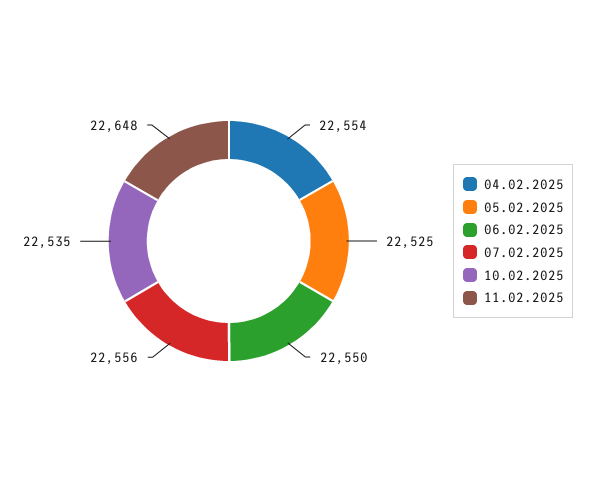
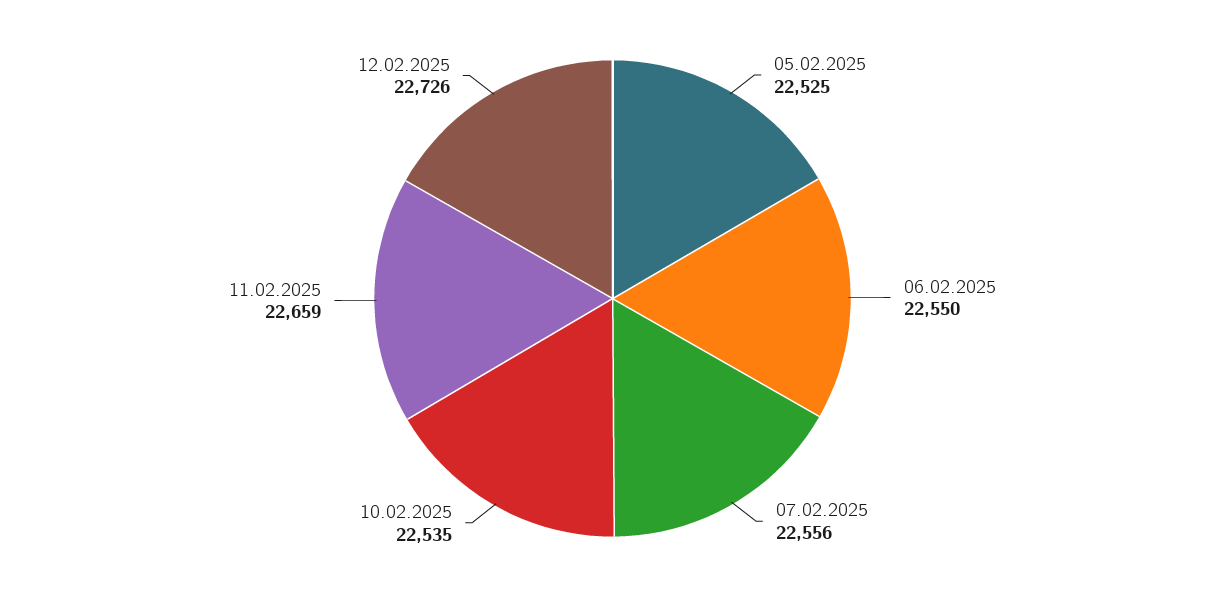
04.02.2025: 22554 -> none
11.02.2025: 22648 -> 22659
12.02.2025: none -> 22726

